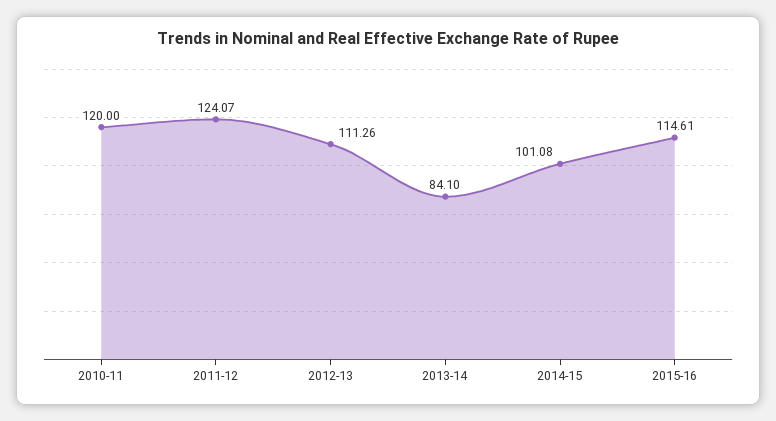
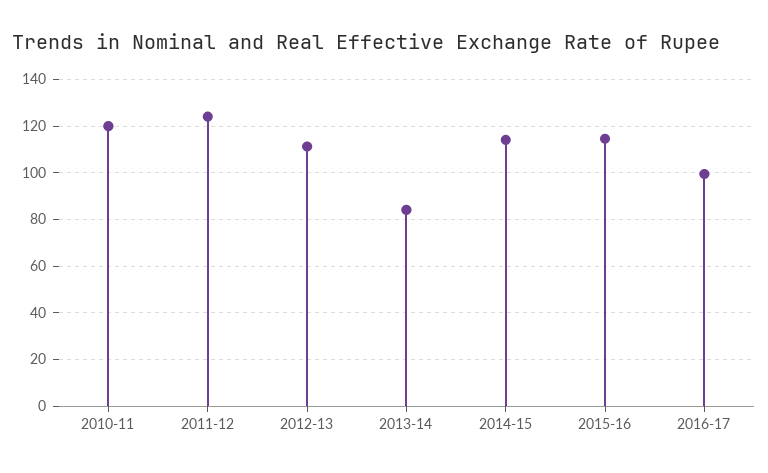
2014-15: 101.08 -> 115
2016-17: none -> 100

